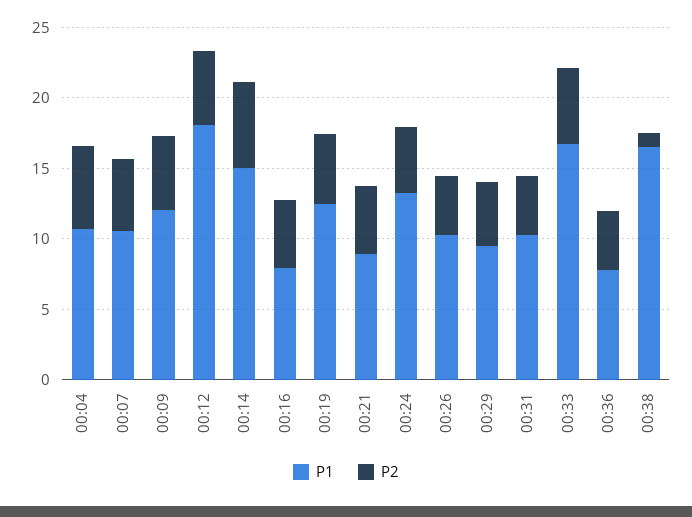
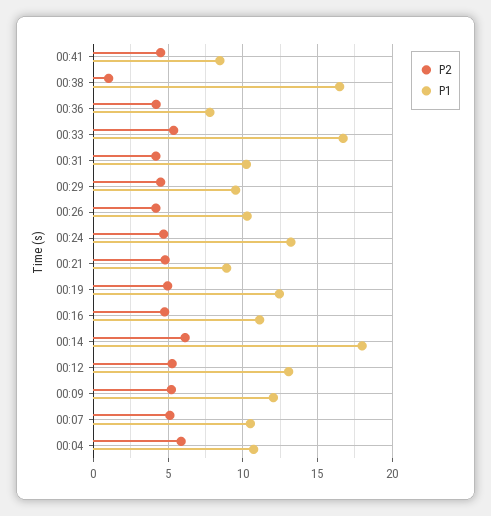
P1, 00:12: 18 -> 13
P1, 00:14: 15 -> 18
P1, 00:16: 8 -> 11
P2, 00:41: none -> 4.5
P1, 00:41: none -> 8.5

